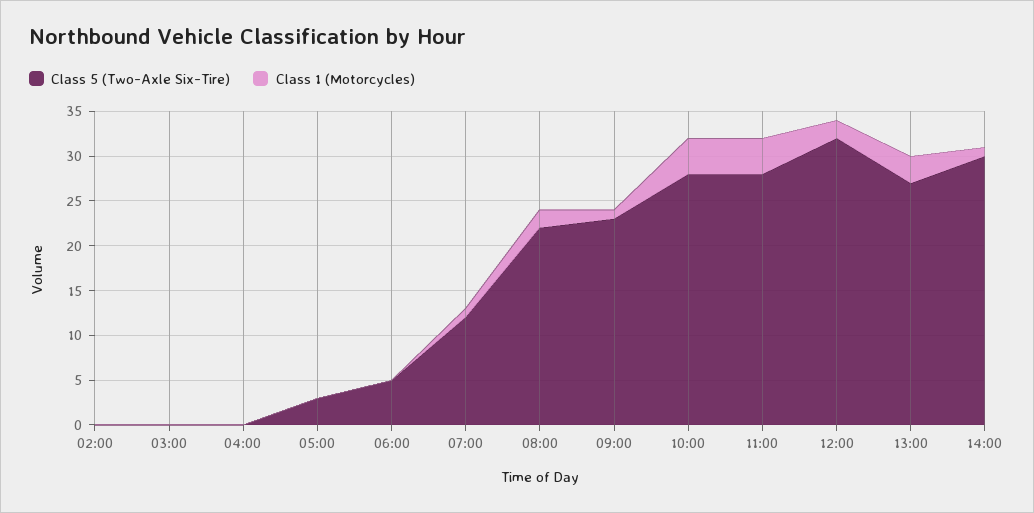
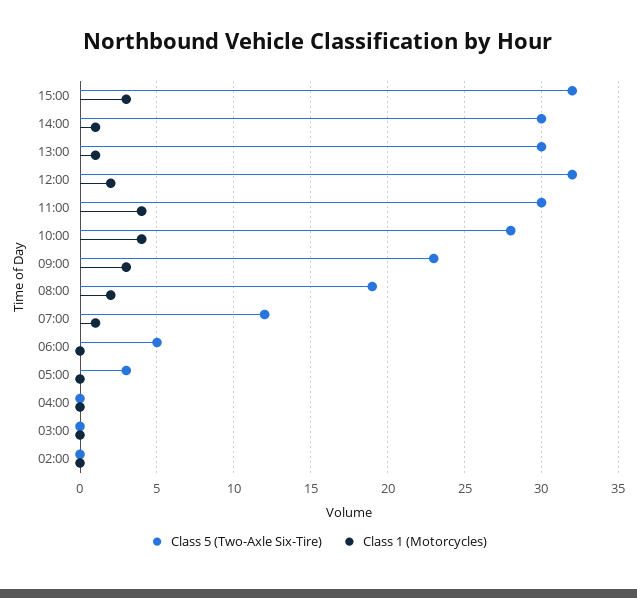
Class 5 (Two-Axle Six-Tire), 08:00: 22 -> 19
Class 1 (Motorcycles), 09:00: 1 -> 3
Class 5 (Two-Axle Six-Tire), 11:00: 28 -> 30
Class 5 (Two-Axle Six-Tire), 13:00: 27 -> 30
Class 1 (Motorcycles), 13:00: 3 -> 1
Class 5 (Two-Axle Six-Tire), 15:00: none -> 32
Class 1 (Motorcycles), 15:00: none -> 3

